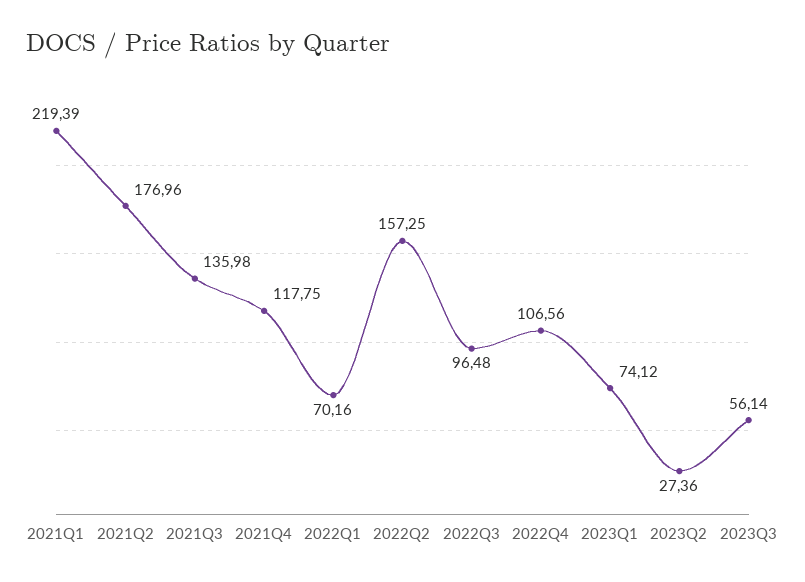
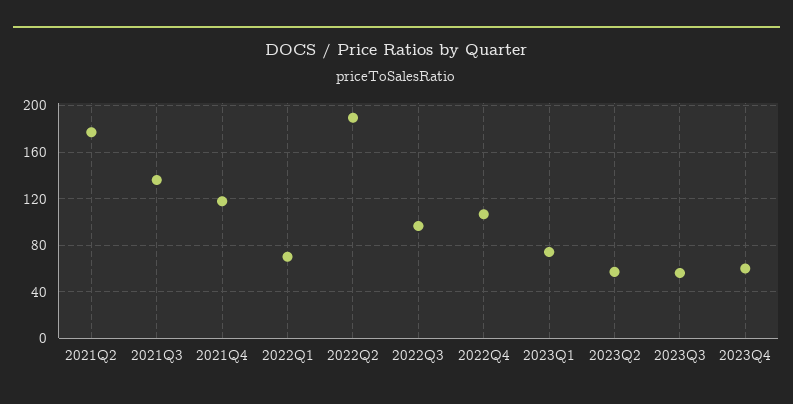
2021Q1: 219.39 -> none
2022Q2: 157.25 -> 190
2023Q2: 27.36 -> 60
2023Q4: none -> 60

